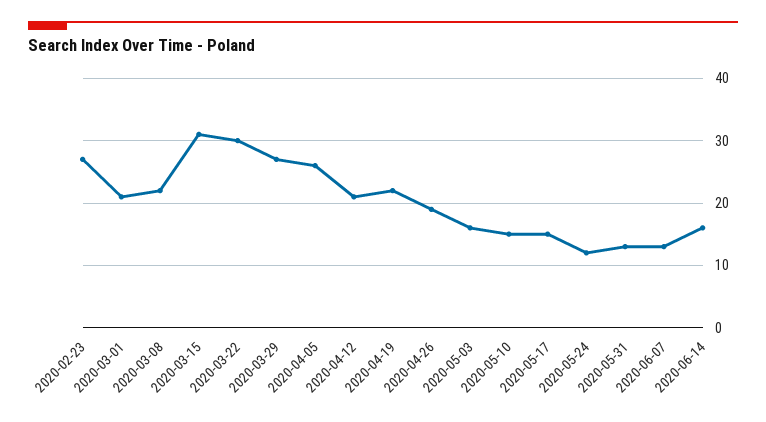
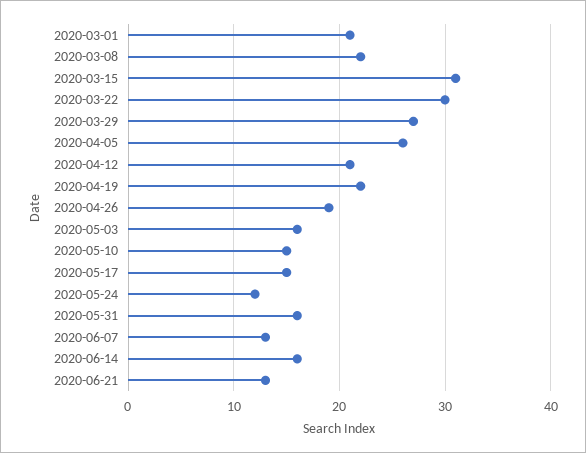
2020-02-23: 27 -> none
2020-05-31: 13 -> 16
2020-06-21: none -> 13

